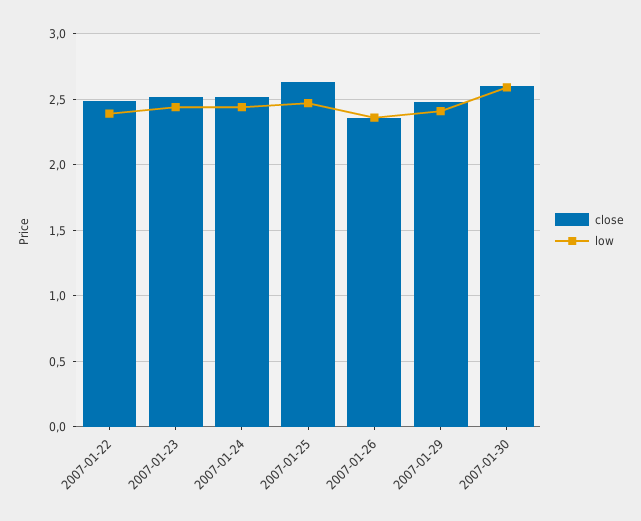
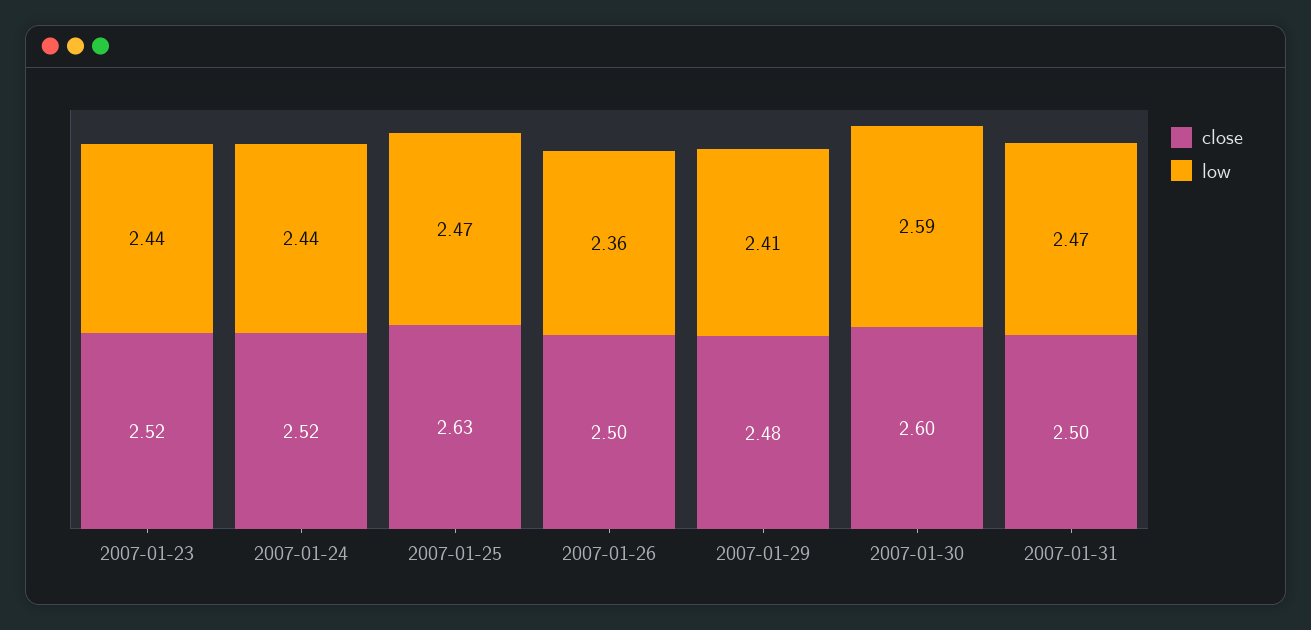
close, 2007-01-22: 2.5 -> none
low, 2007-01-22: 2.4 -> none
close, 2007-01-26: 2.35 -> 2.5
close, 2007-01-31: none -> 2.5
low, 2007-01-31: none -> 2.47

